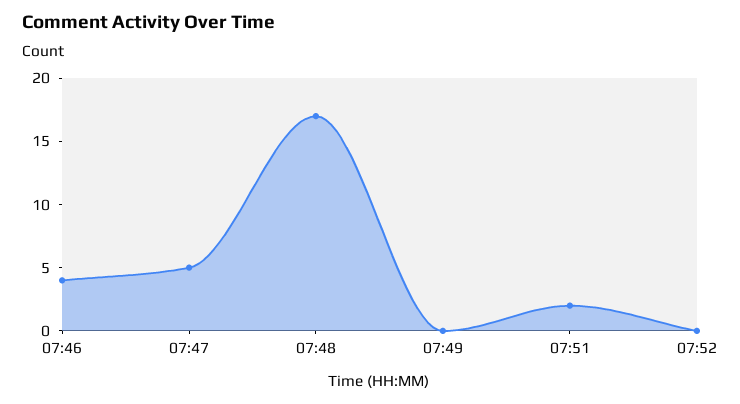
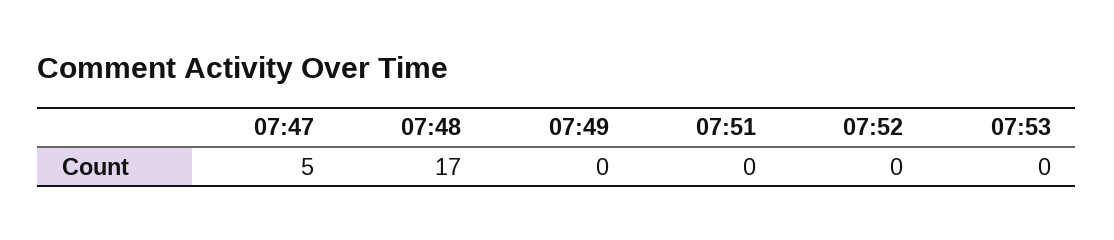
07:46: 4 -> none
07:51: 2 -> 0
07:53: none -> 0

